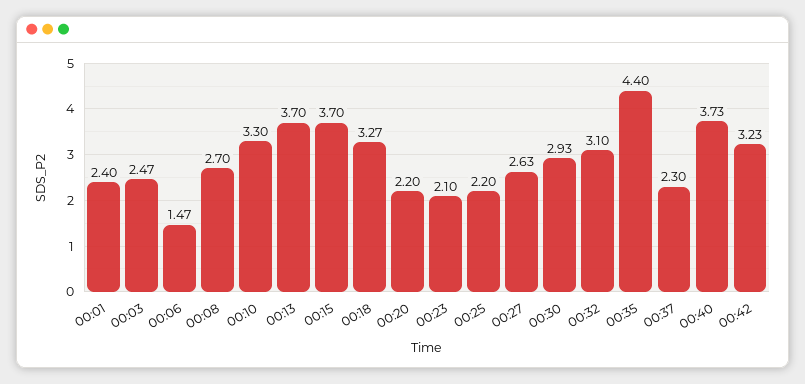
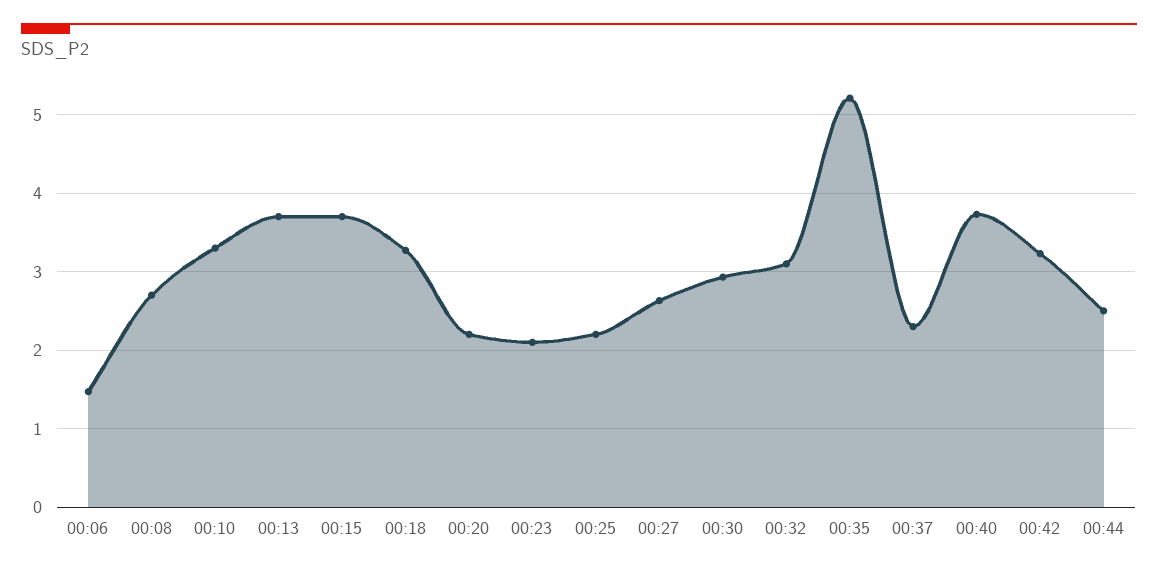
00:01: 2.4 -> none
00:03: 2.47 -> none
00:35: 4.4 -> 5.2
00:44: none -> 2.5

